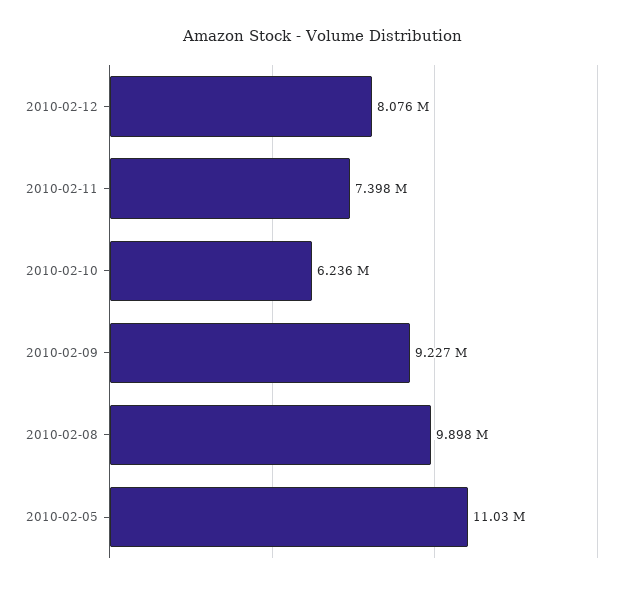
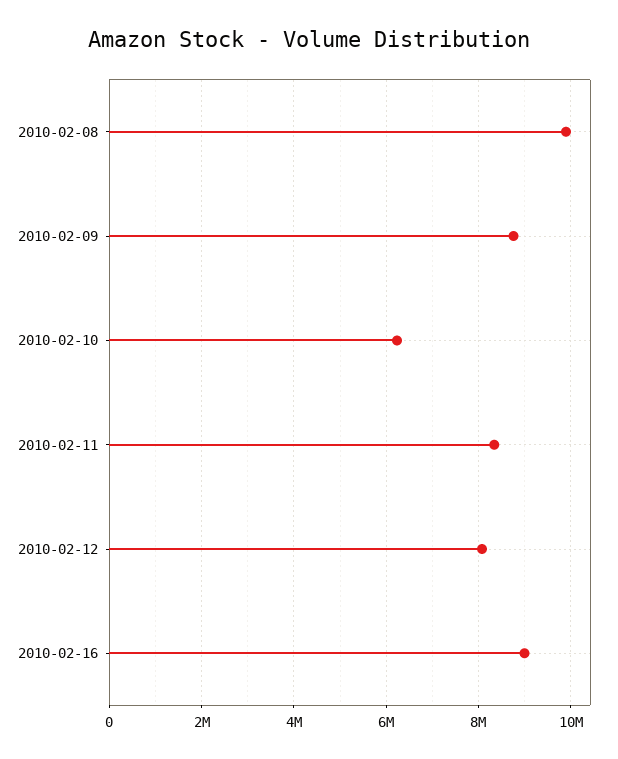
2010-02-11: 7398000 -> 8400000
2010-02-09: 9227000 -> 8800000
2010-02-05: 11030000 -> none
2010-02-16: none -> 9000000

